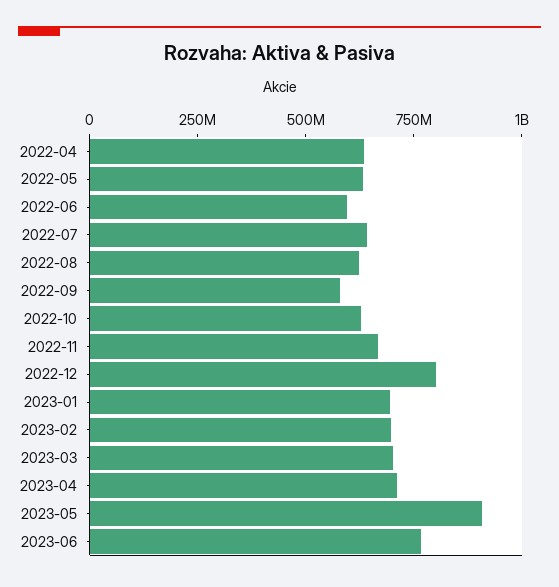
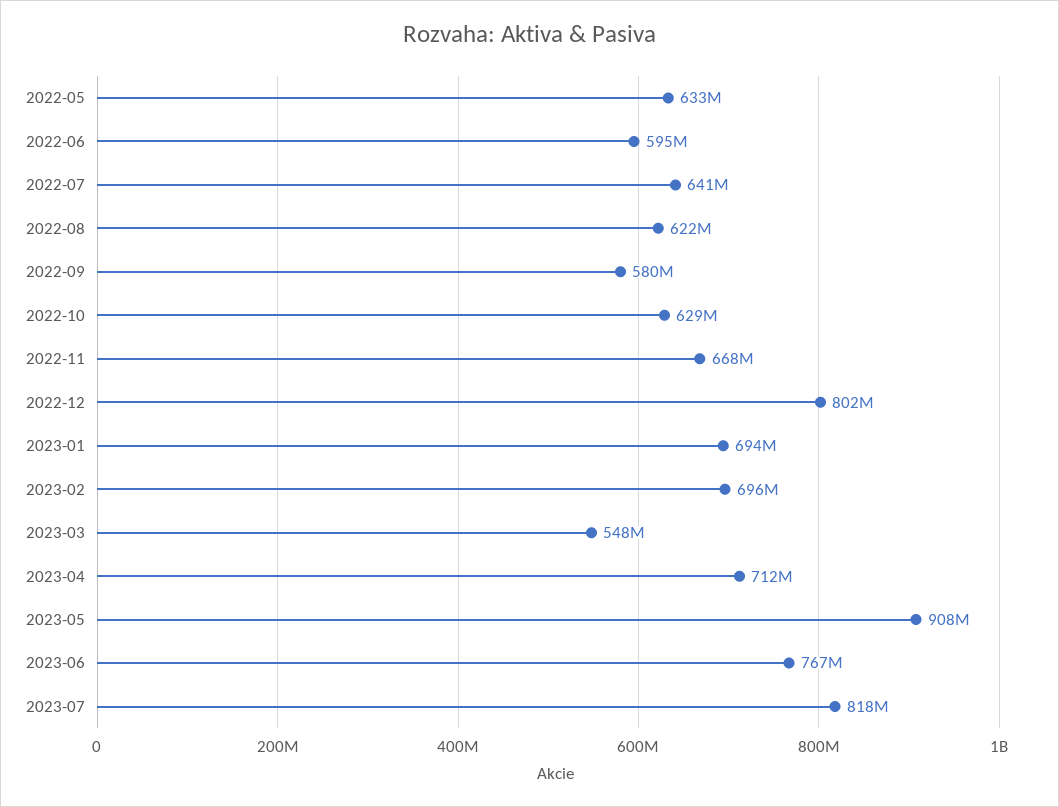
2022-04: 650000000 -> none
2023-03: 700000000 -> 548000000
2023-07: none -> 818000000

